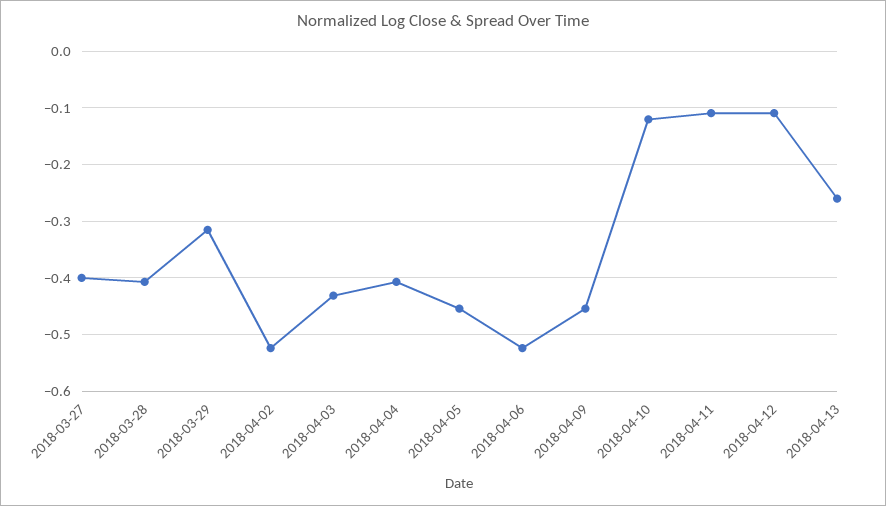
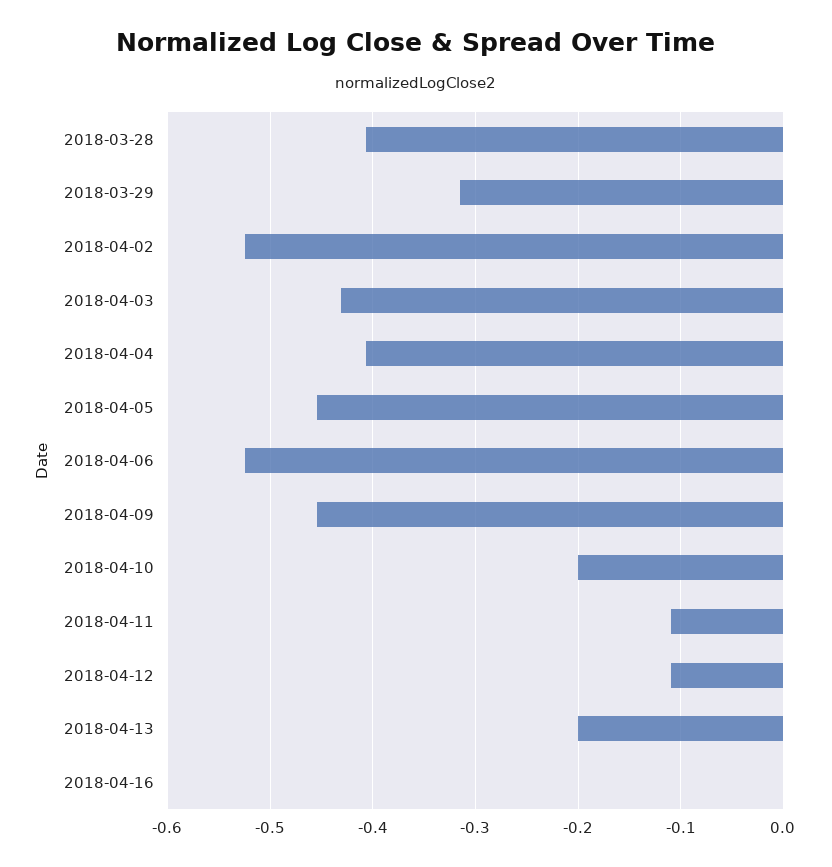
2018-03-27: -0.4 -> none
2018-04-10: -0.12 -> -0.2
2018-04-13: -0.26 -> -0.2
2018-04-16: none -> 0

